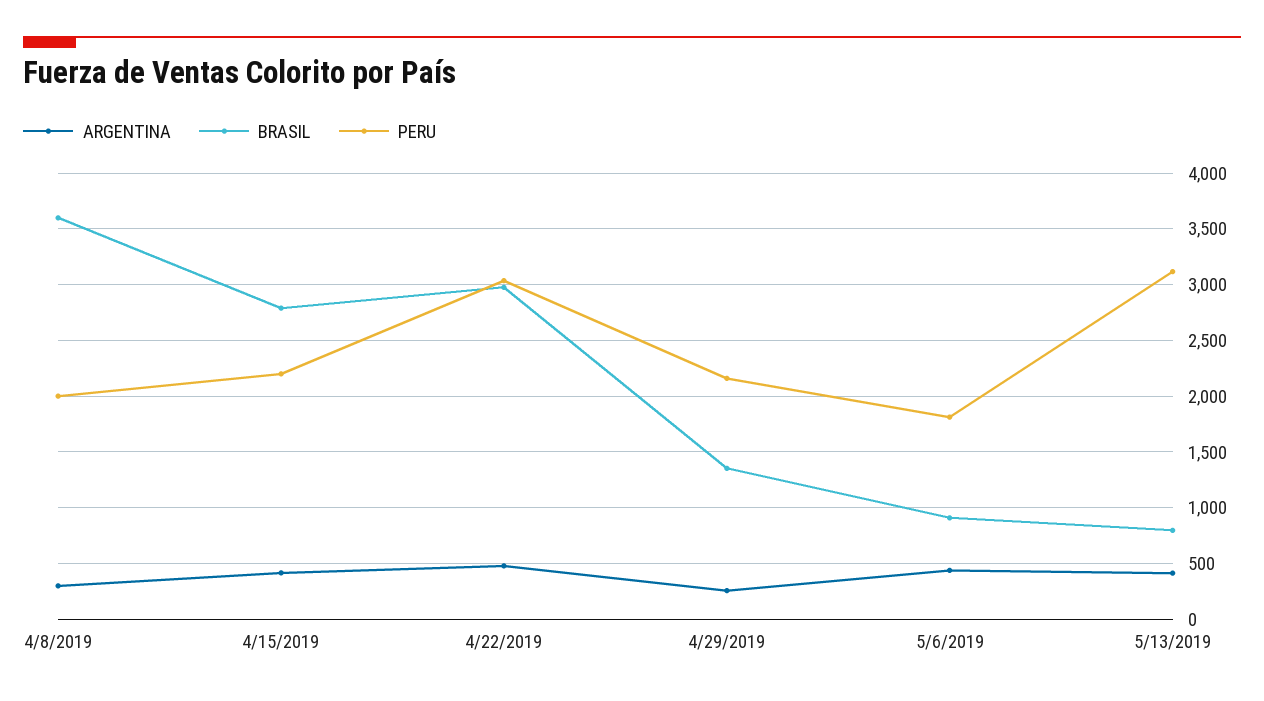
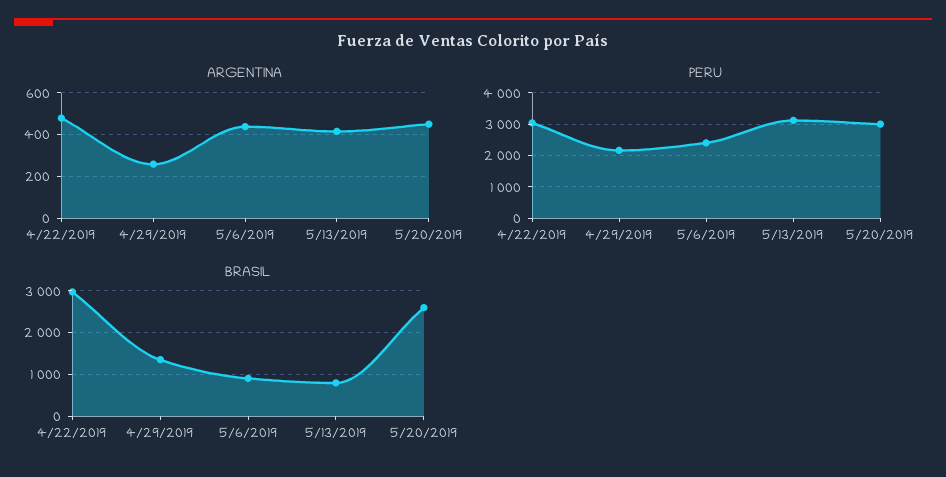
ARGENTINA, 4/8/2019: 300 -> none
BRASIL, 4/8/2019: 3600 -> none
PERU, 4/8/2019: 2000 -> none
ARGENTINA, 4/15/2019: 400 -> none
BRASIL, 4/15/2019: 2800 -> none
PERU, 4/15/2019: 2200 -> none
PERU, 5/6/2019: 1800 -> 2400
ARGENTINA, 5/20/2019: none -> 450
PERU, 5/20/2019: none -> 3000
BRASIL, 5/20/2019: none -> 2600

